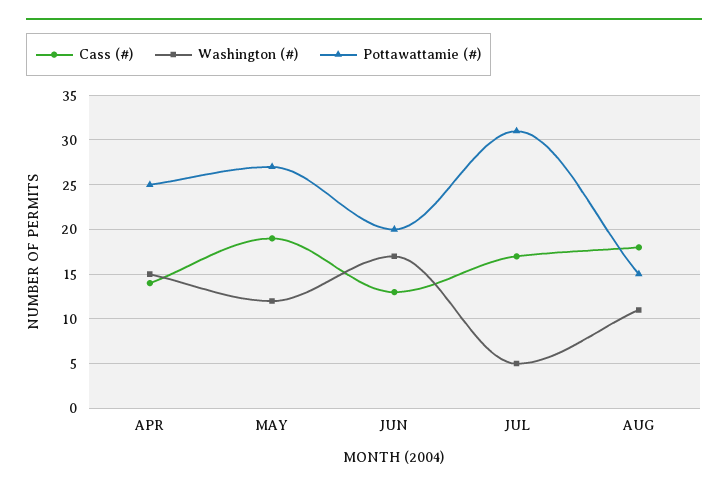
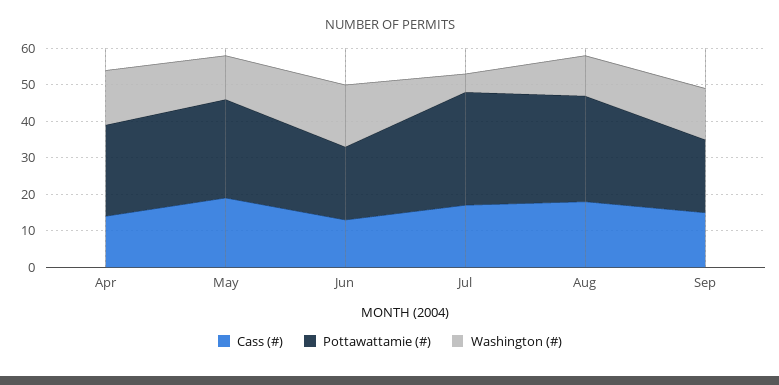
Pottawattamie (#), AUG: 15 -> 30
Cass (#), Sep: none -> 15
Pottawattamie (#), Sep: none -> 20
Washington (#), Sep: none -> 15

